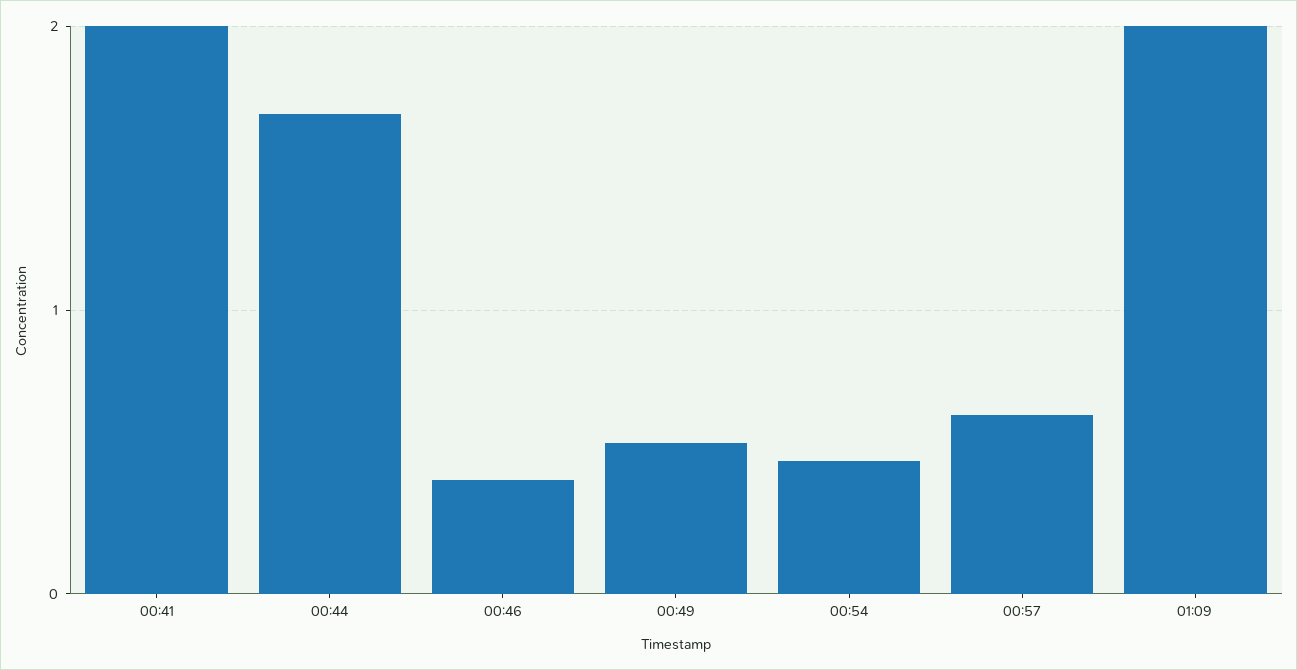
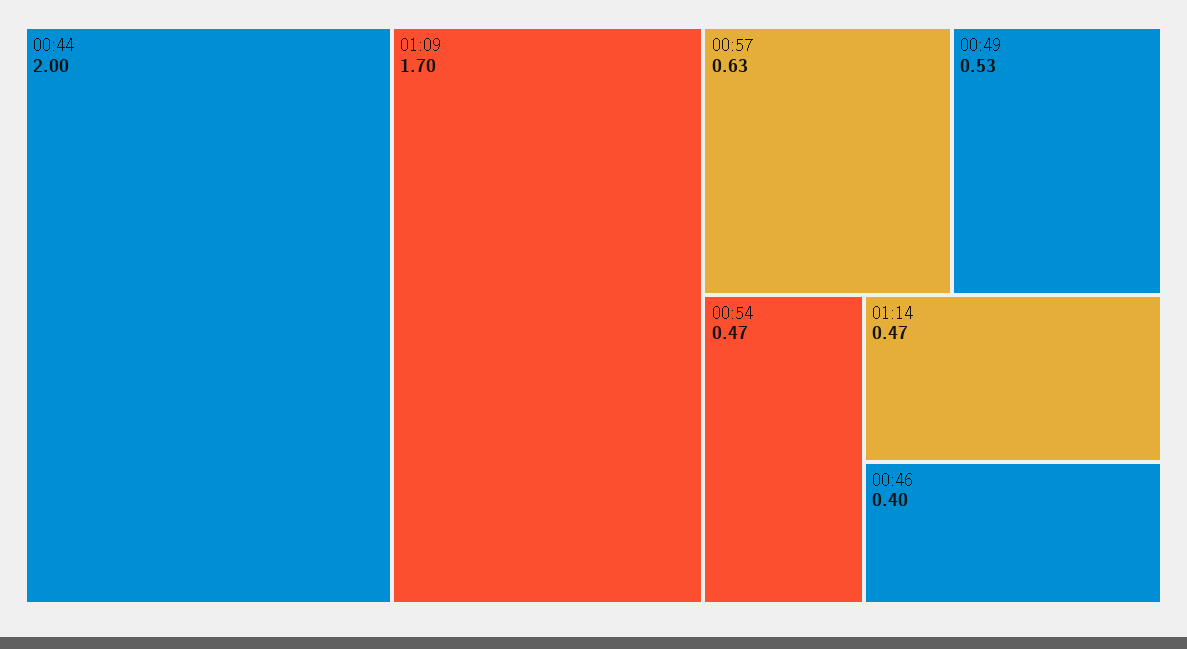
00:41: 2 -> none
00:44: 1.7 -> 2
01:09: 2 -> 1.7
01:14: none -> 0.47

